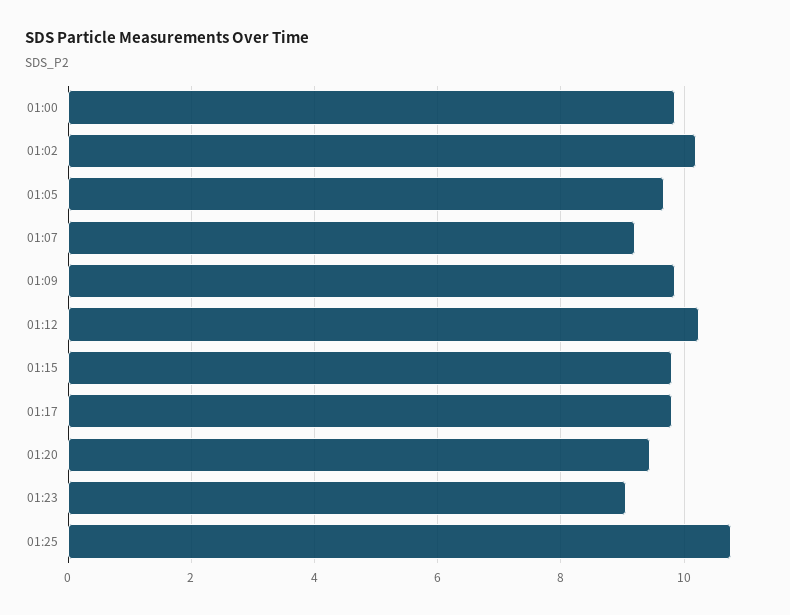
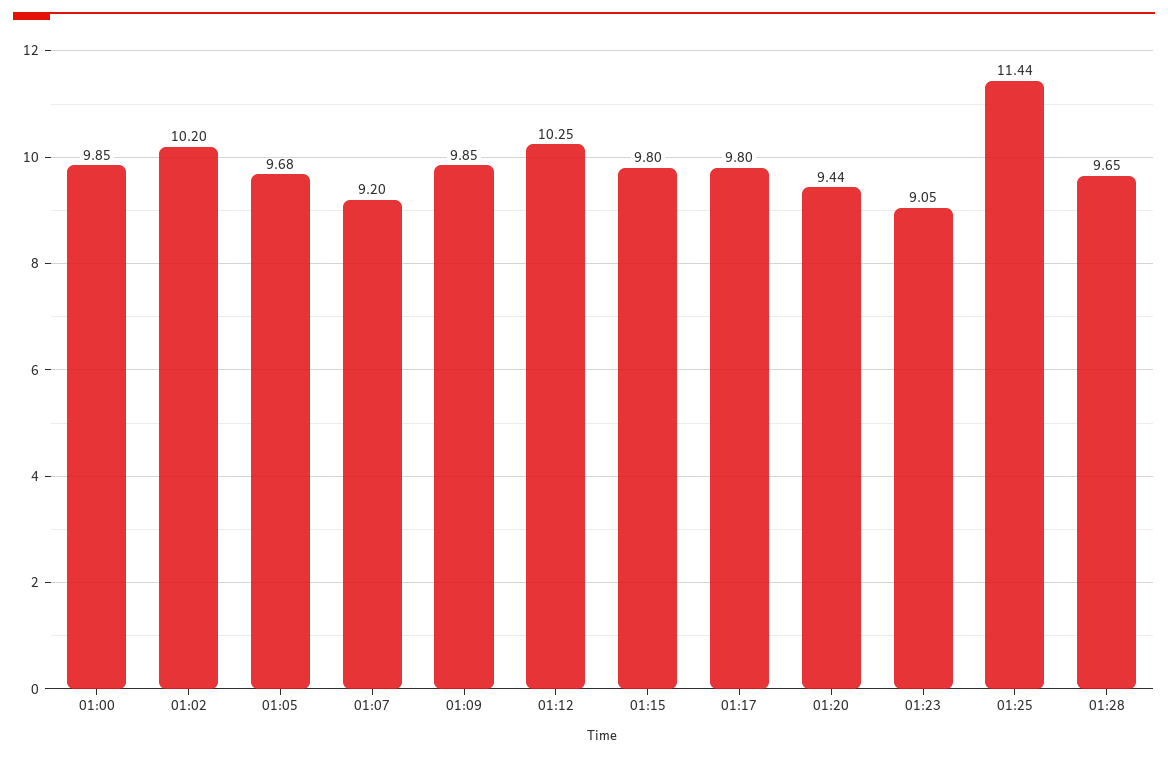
01:25: 10.8 -> 11.44
01:28: none -> 9.65

